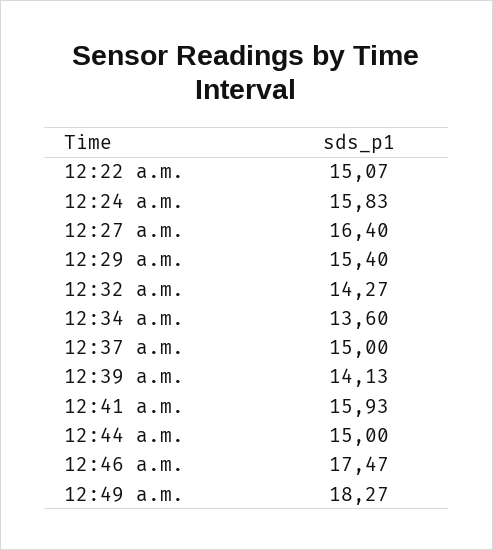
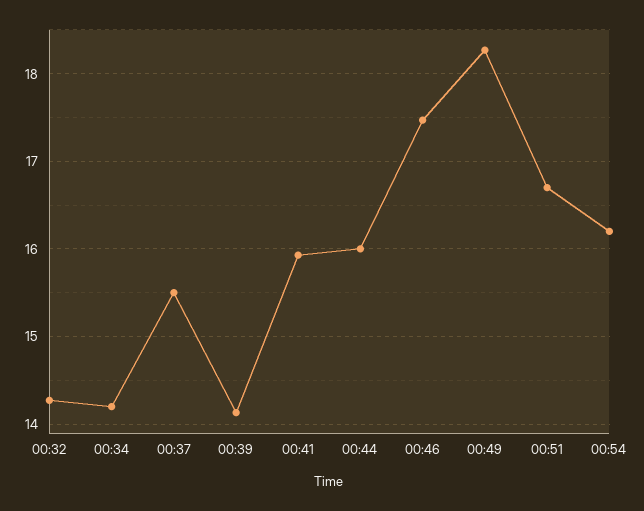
12:22 a.m.: 15.07 -> none
12:24 a.m.: 15.83 -> none
12:27 a.m.: 16.4 -> none
12:29 a.m.: 15.4 -> none
12:34 a.m.: 13.6 -> 14.2
12:37 a.m.: 15 -> 15.5
12:44 a.m.: 15 -> 16
00:51: none -> 16.7
00:54: none -> 16.2

